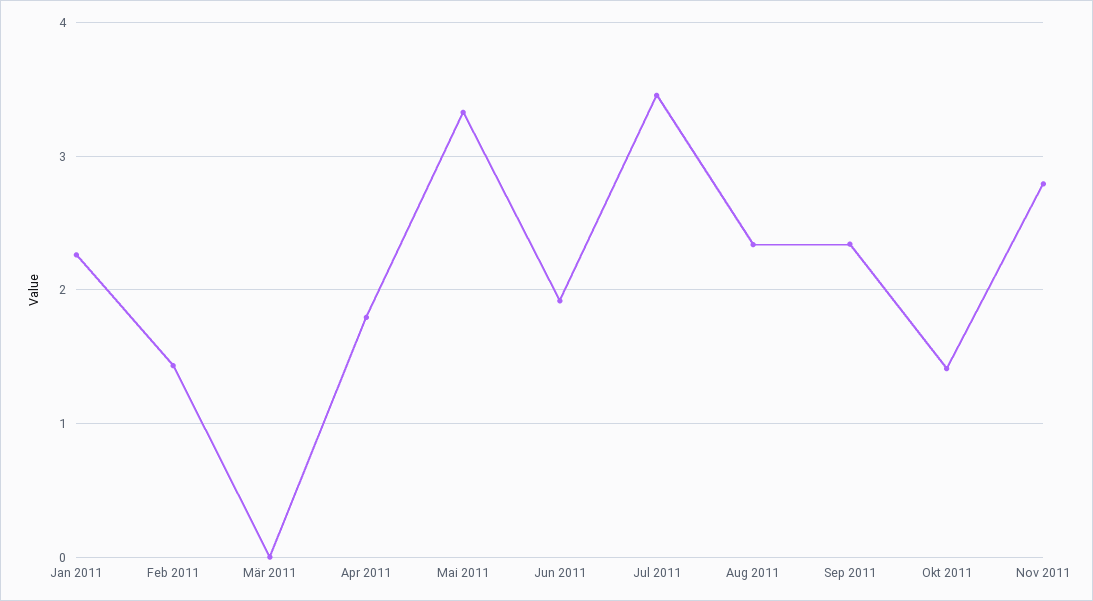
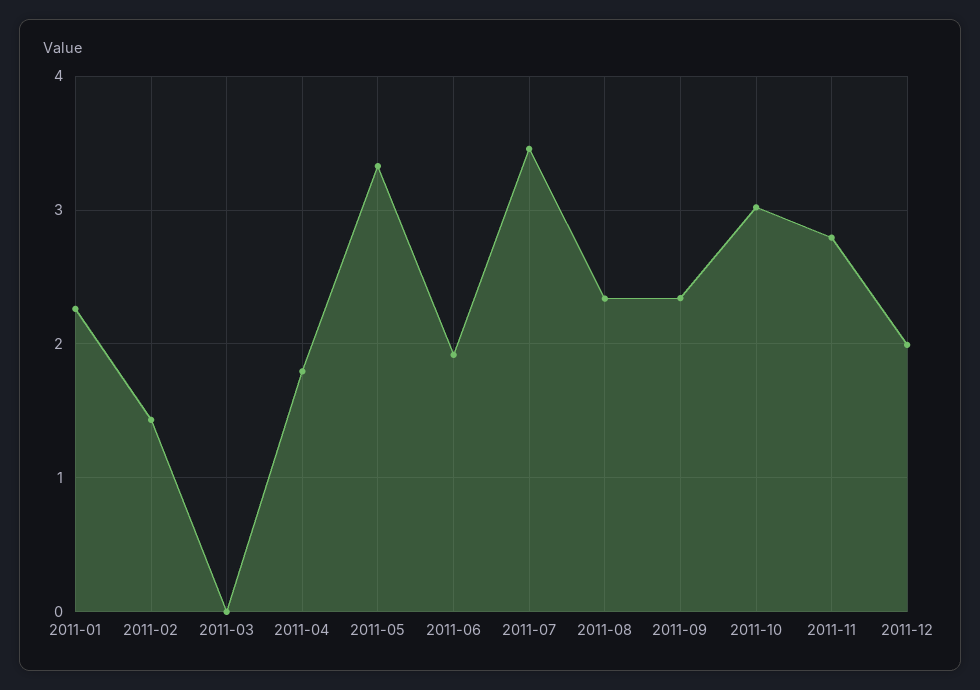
Okt 2011: 1.4 -> 3
2011-12: none -> 2

